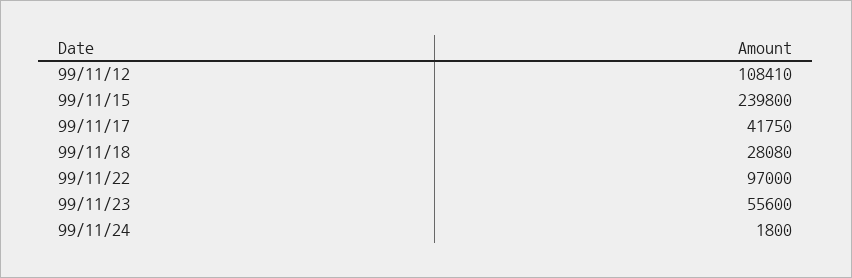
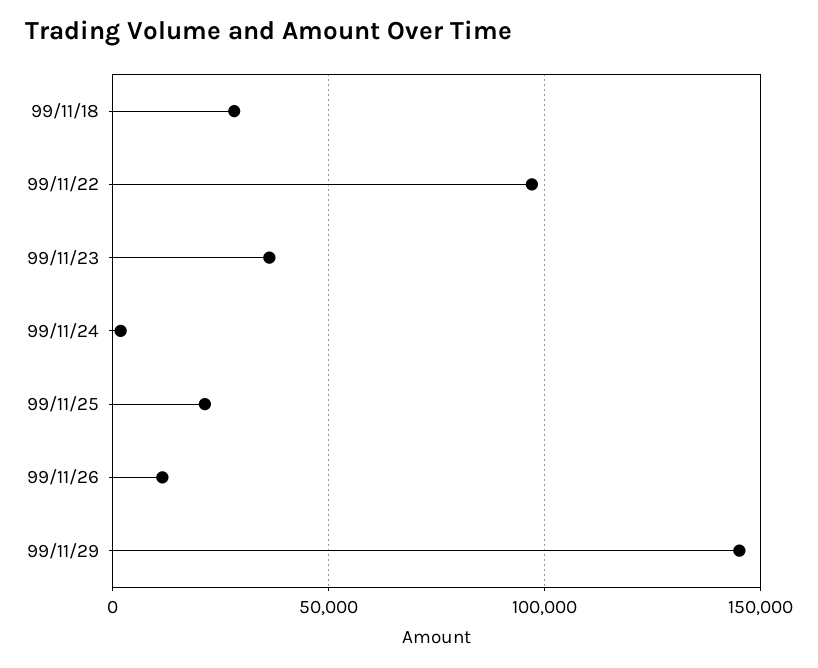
99/11/12: 108410 -> none
99/11/15: 239800 -> none
99/11/17: 41750 -> none
99/11/23: 55600 -> 35000
99/11/25: none -> 20000
99/11/26: none -> 10000
99/11/29: none -> 145000

